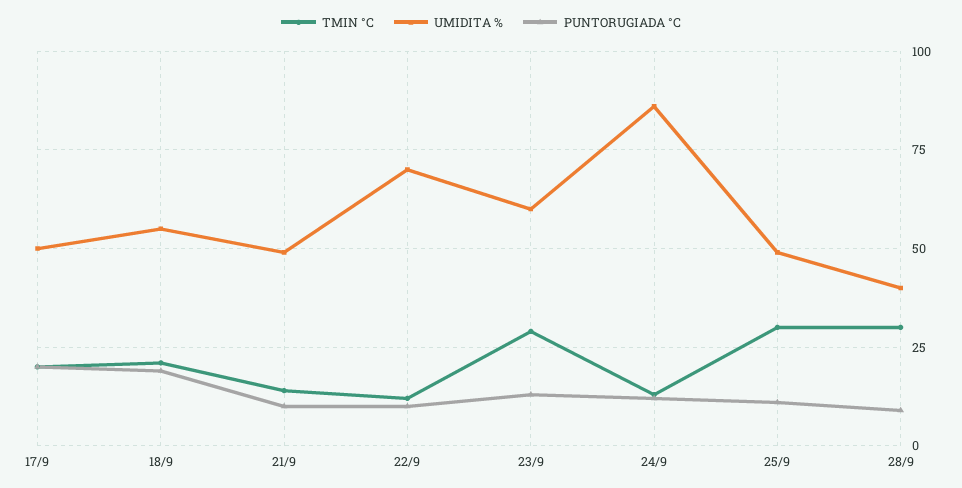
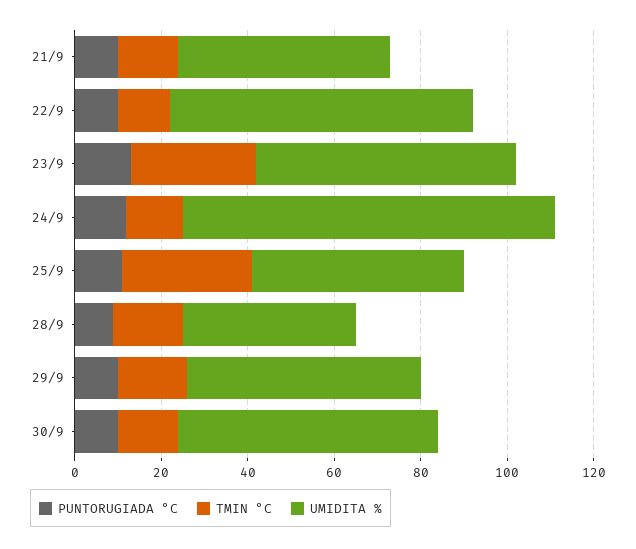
TMIN °C, 17/9: 20 -> none
UMIDITA %, 17/9: 50 -> none
PUNTORUGIADA °C, 17/9: 20 -> none
TMIN °C, 18/9: 20 -> none
UMIDITA %, 18/9: 55 -> none
PUNTORUGIADA °C, 18/9: 20 -> none
TMIN °C, 28/9: 30 -> 15
PUNTORUGIADA °C, 29/9: none -> 10
TMIN °C, 29/9: none -> 15
UMIDITA %, 29/9: none -> 55
PUNTORUGIADA °C, 30/9: none -> 10
TMIN °C, 30/9: none -> 15
UMIDITA %, 30/9: none -> 60

